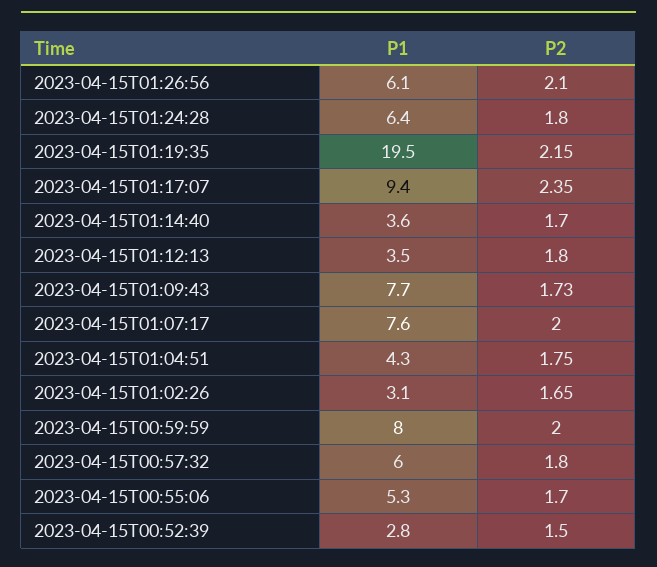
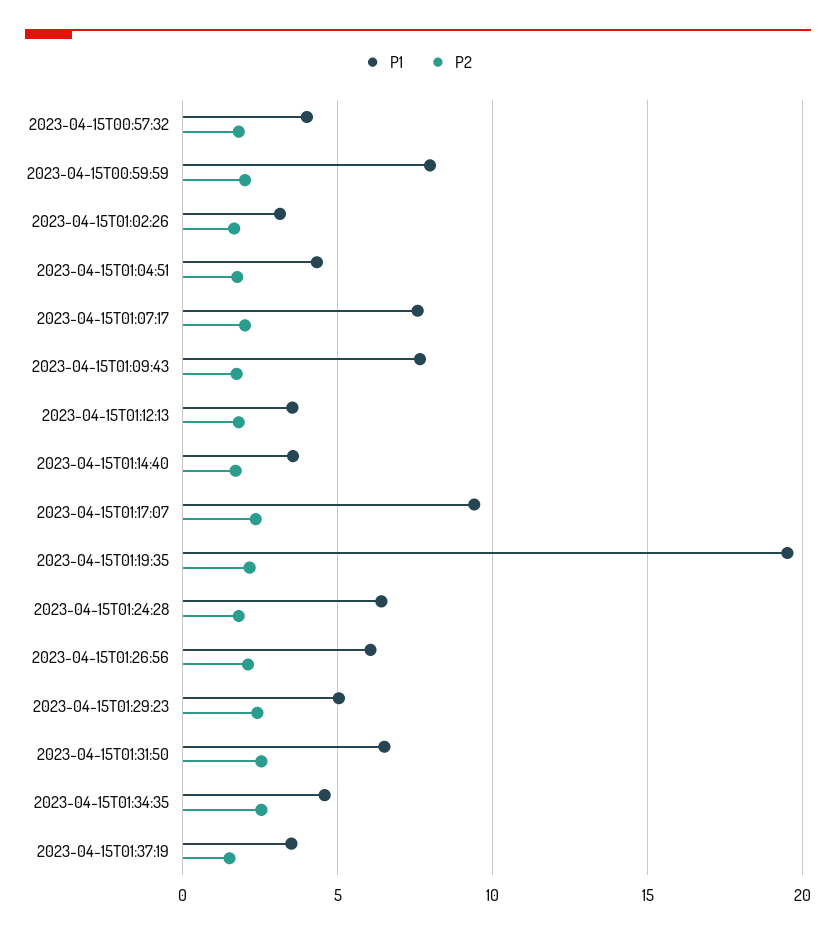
P1, 2023-04-15T00:57:32: 6 -> 4
P1, 2023-04-15T00:55:06: 5.3 -> none
P2, 2023-04-15T00:55:06: 1.7 -> none
P1, 2023-04-15T00:52:39: 2.8 -> none
P2, 2023-04-15T00:52:39: 1.5 -> none
P1, 2023-04-15T01:29:23: none -> 5
P2, 2023-04-15T01:29:23: none -> 2.5
P1, 2023-04-15T01:31:50: none -> 6.5
P2, 2023-04-15T01:31:50: none -> 2.5
P1, 2023-04-15T01:34:35: none -> 4.5
P2, 2023-04-15T01:34:35: none -> 2.5
P1, 2023-04-15T01:37:19: none -> 3.5
P2, 2023-04-15T01:37:19: none -> 1.5

